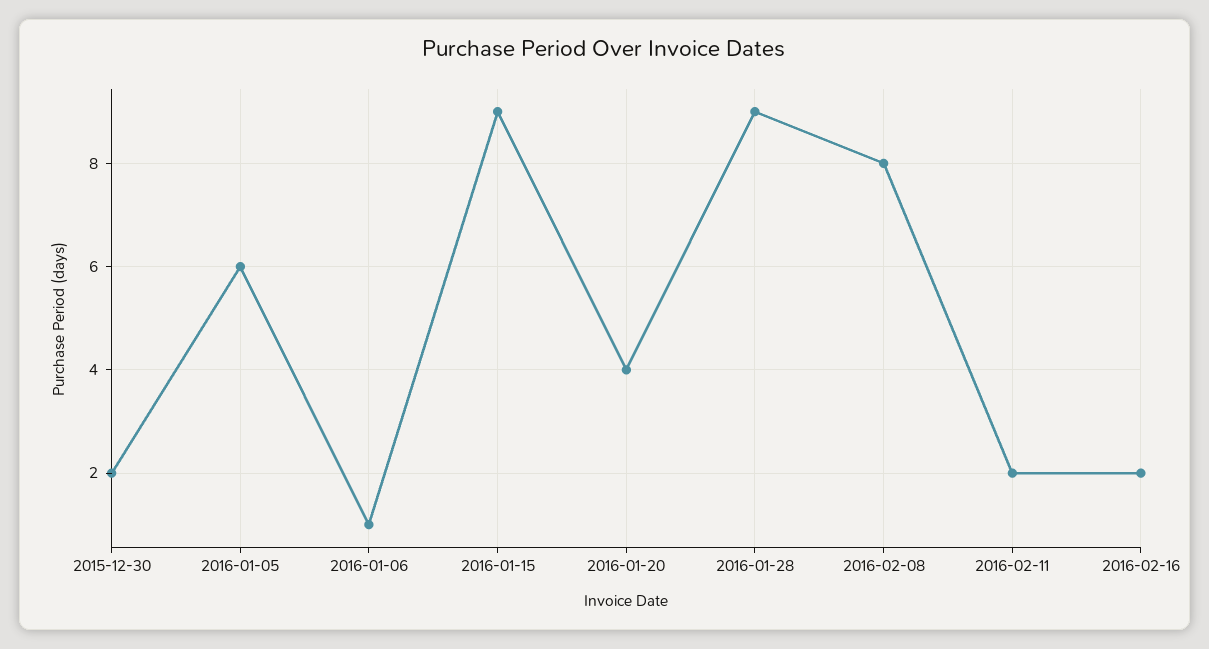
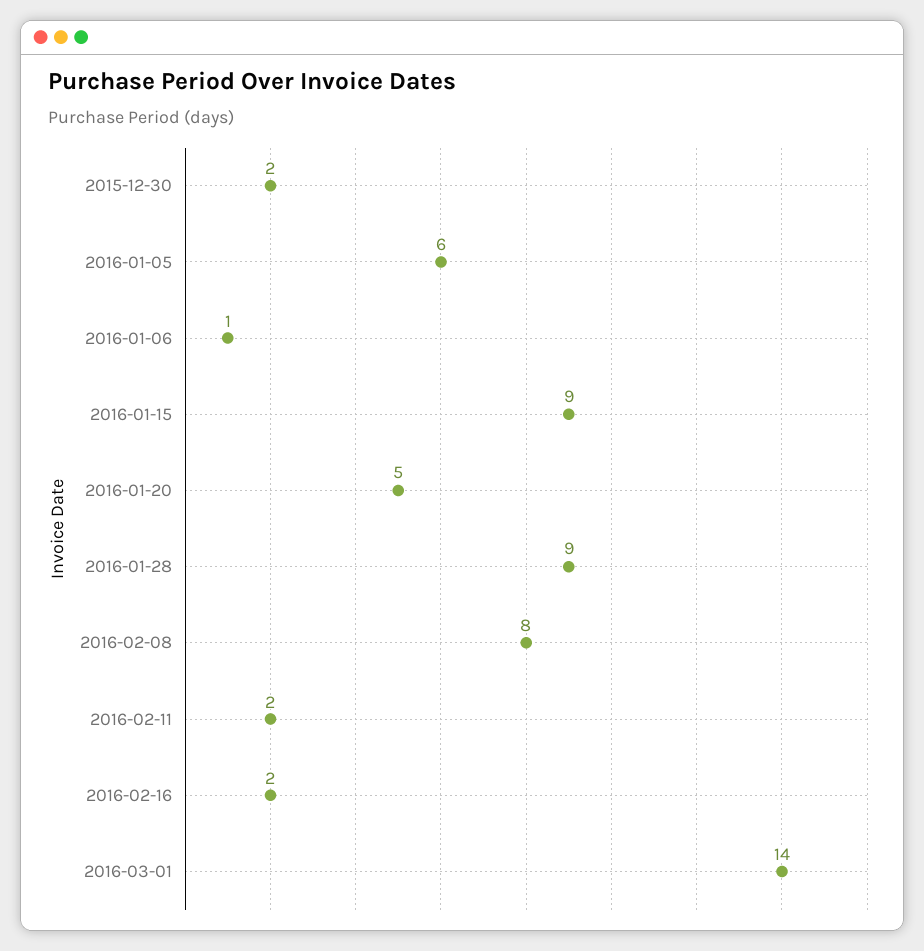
2016-01-20: 4 -> 5
2016-03-01: none -> 14

